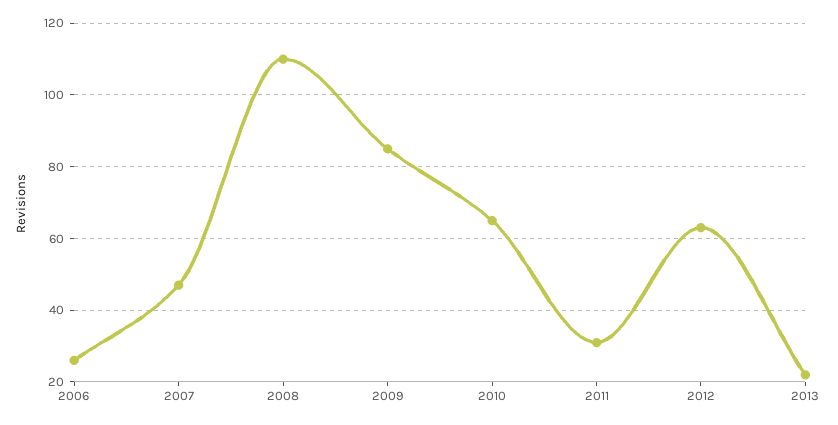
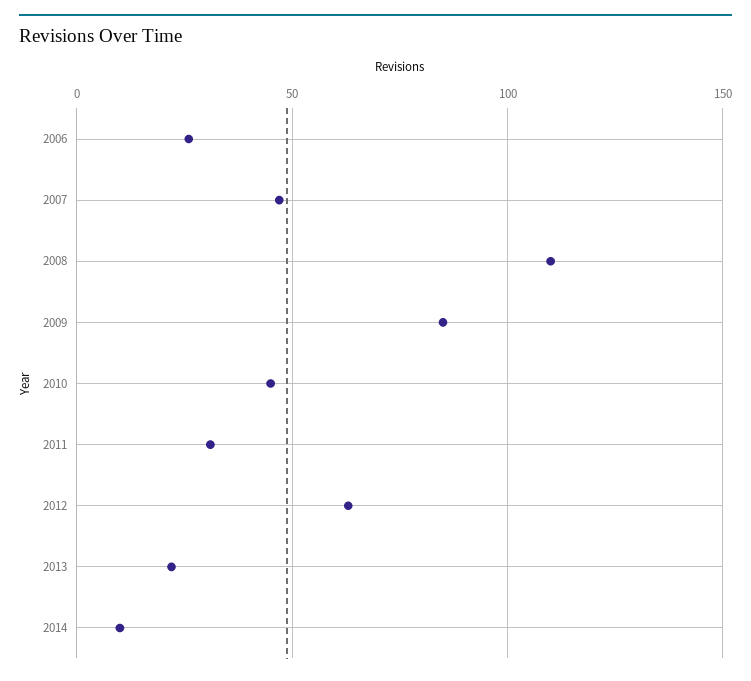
2010: 65 -> 45
2014: none -> 10

